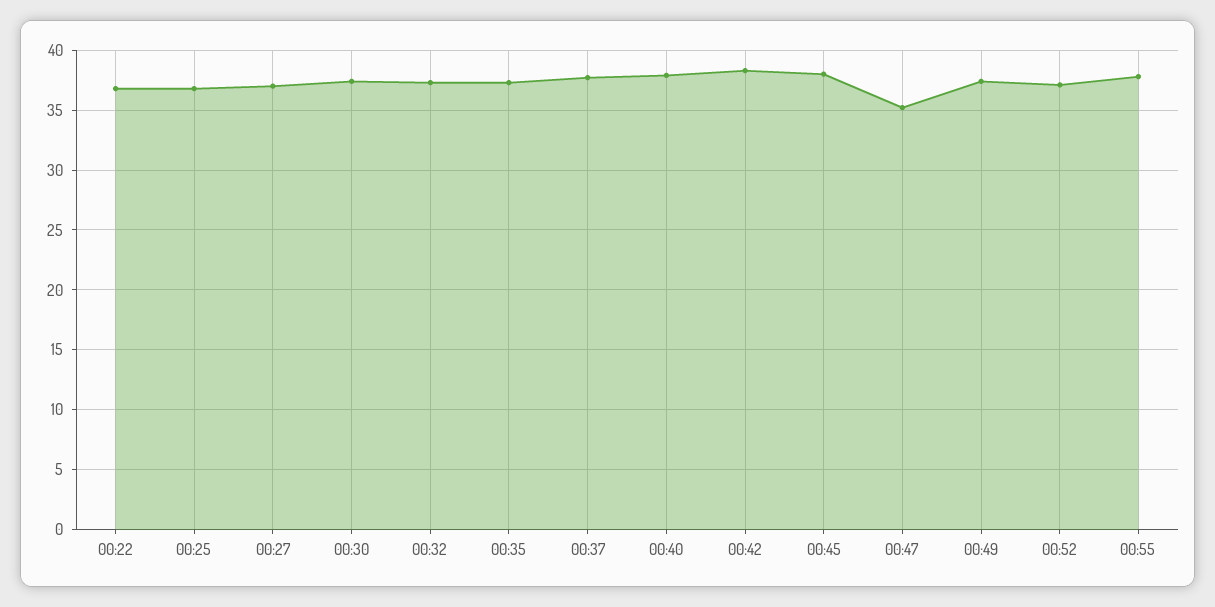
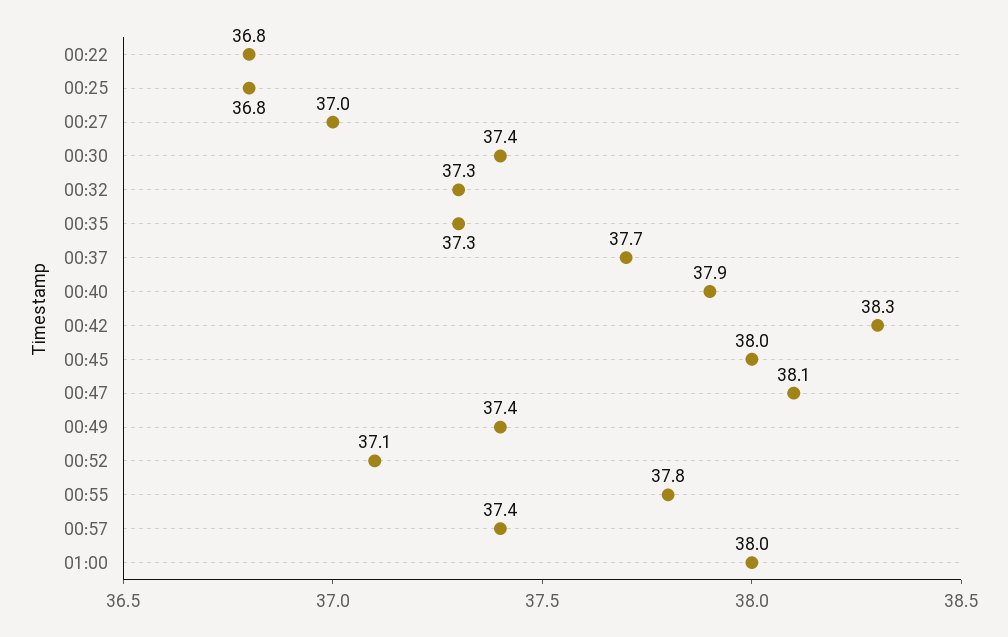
00:47: 35 -> 38.1
00:57: none -> 37.4
01:00: none -> 38

